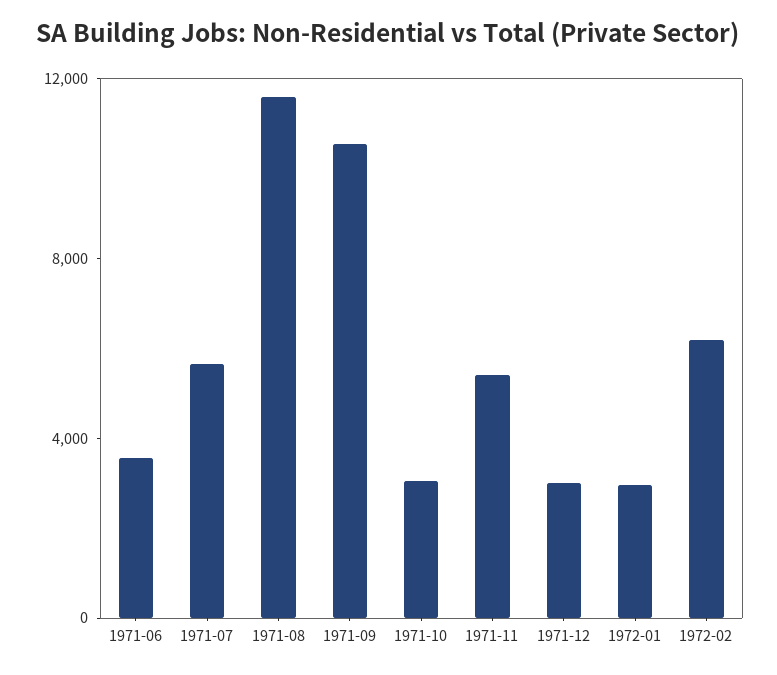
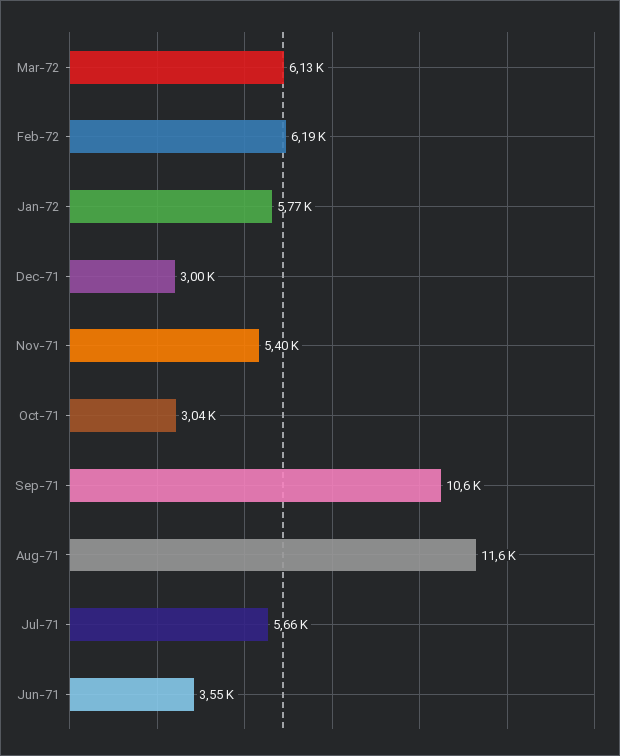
1972-01: 3000 -> 5770
Mar-72: none -> 6130

